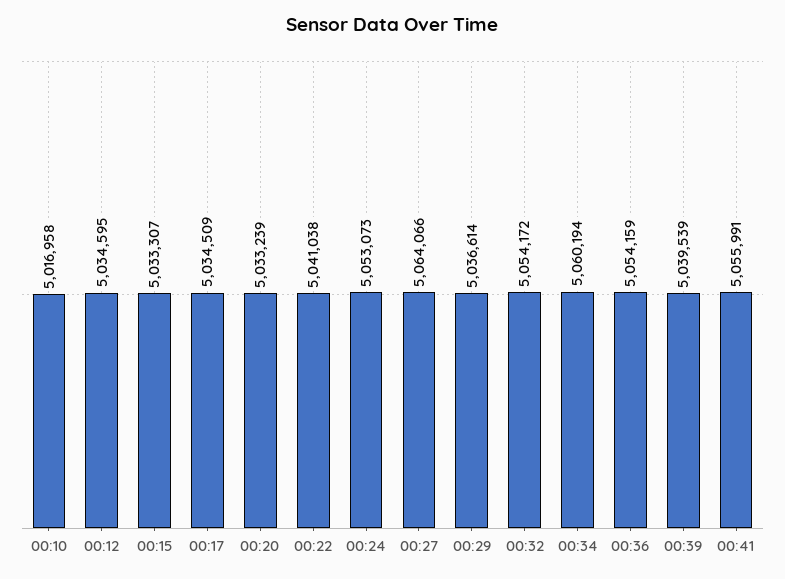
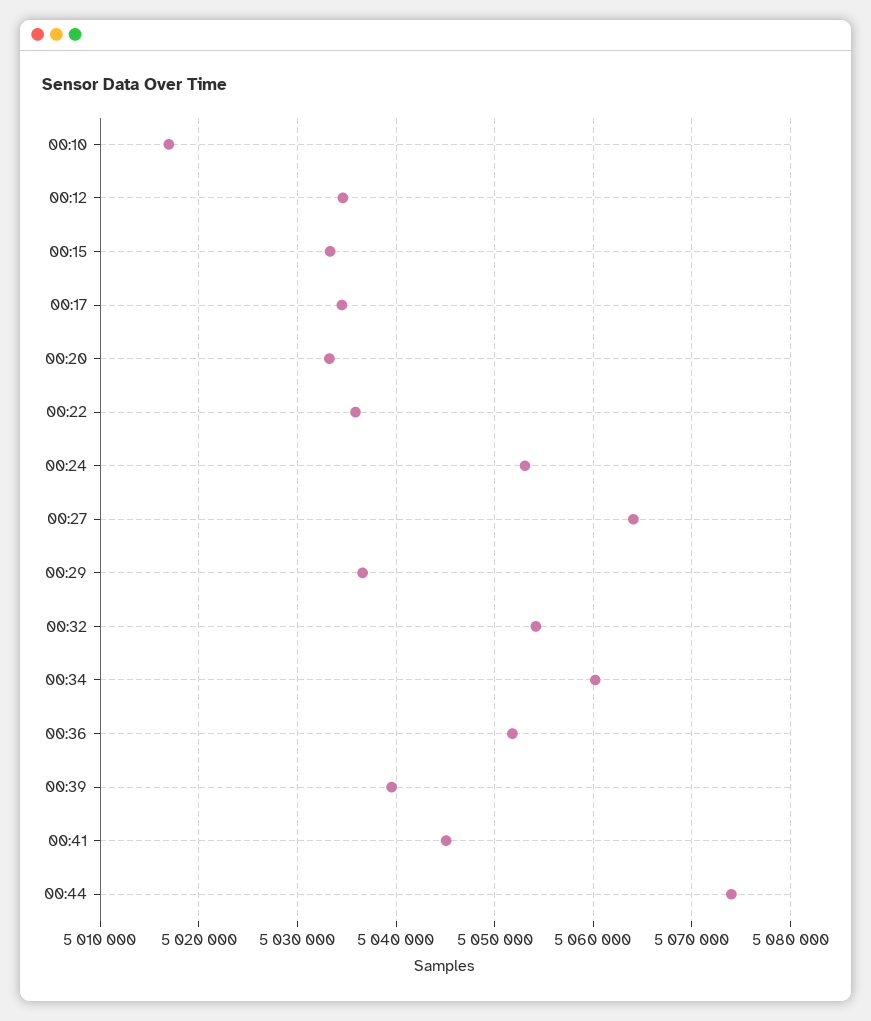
00:22: 5041038 -> 5036000
00:36: 5054159 -> 5052000
00:41: 5055991 -> 5045000
00:44: none -> 5074000

